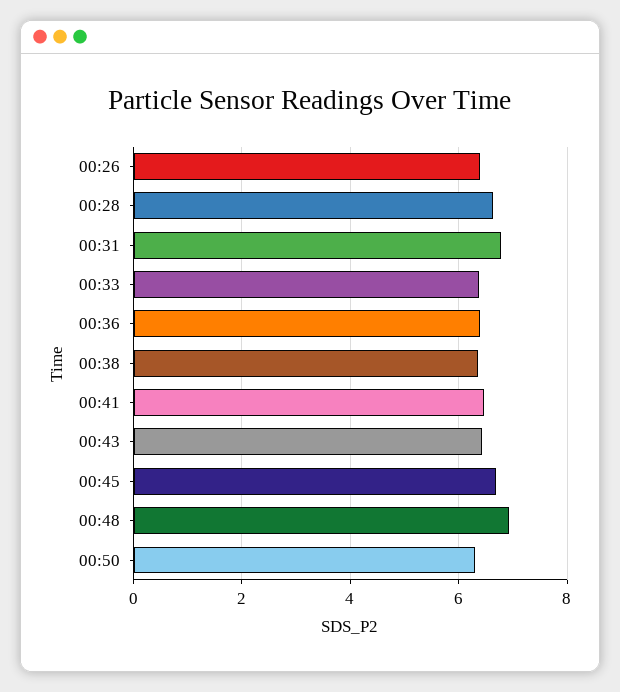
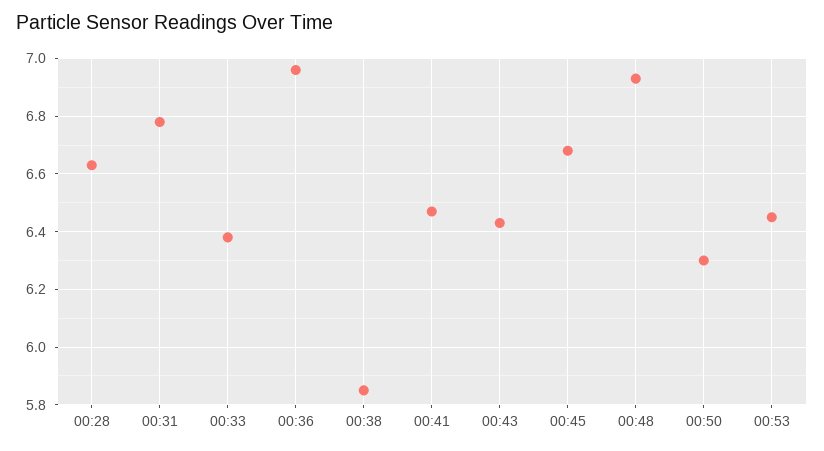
00:26: 6.4 -> none
00:36: 6.4 -> 6.95
00:38: 6.4 -> 5.85
00:53: none -> 6.45

